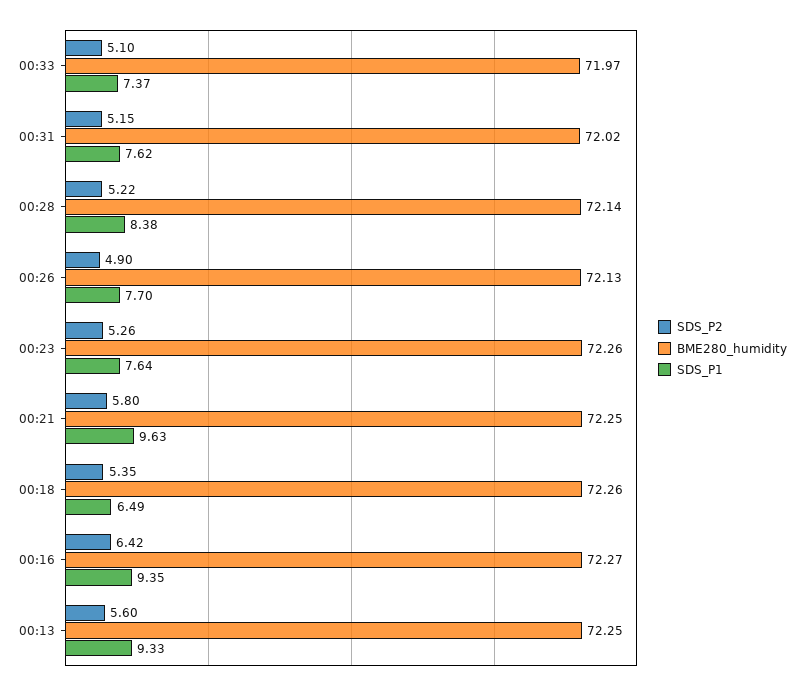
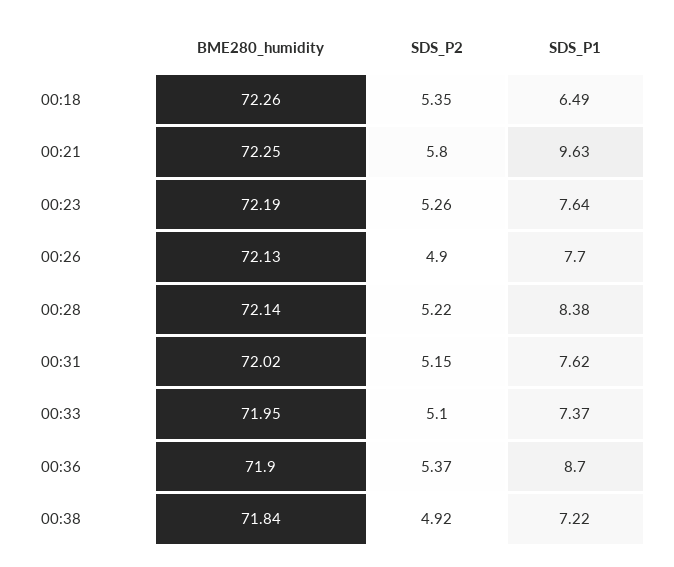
BME280_humidity, 00:33: 71.97 -> 71.95
BME280_humidity, 00:23: 72.26 -> 72.19
SDS_P2, 00:16: 6.42 -> none
BME280_humidity, 00:16: 72.27 -> none
SDS_P1, 00:16: 9.35 -> none
SDS_P2, 00:13: 5.6 -> none
BME280_humidity, 00:13: 72.25 -> none
SDS_P1, 00:13: 9.33 -> none
BME280_humidity, 00:36: none -> 71.9
SDS_P2, 00:36: none -> 5.37
SDS_P1, 00:36: none -> 8.7
BME280_humidity, 00:38: none -> 71.84
SDS_P2, 00:38: none -> 4.92
SDS_P1, 00:38: none -> 7.22

